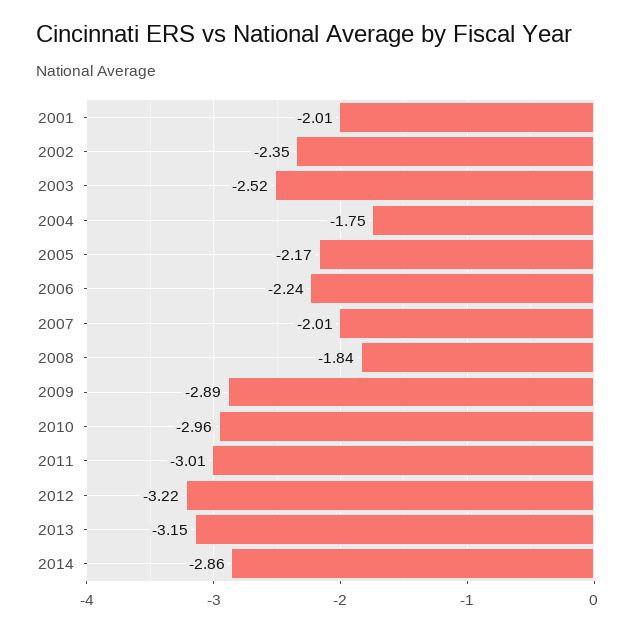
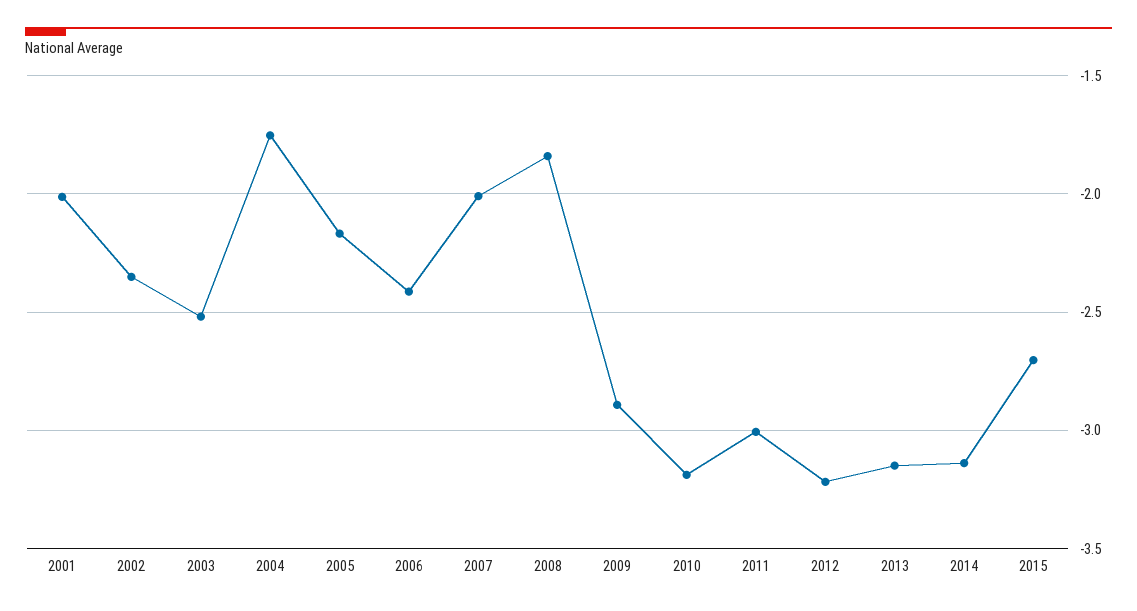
2006: -2.24 -> -2.4
2010: -2.96 -> -3.2
2014: -2.86 -> -3.15
2015: none -> -2.7

